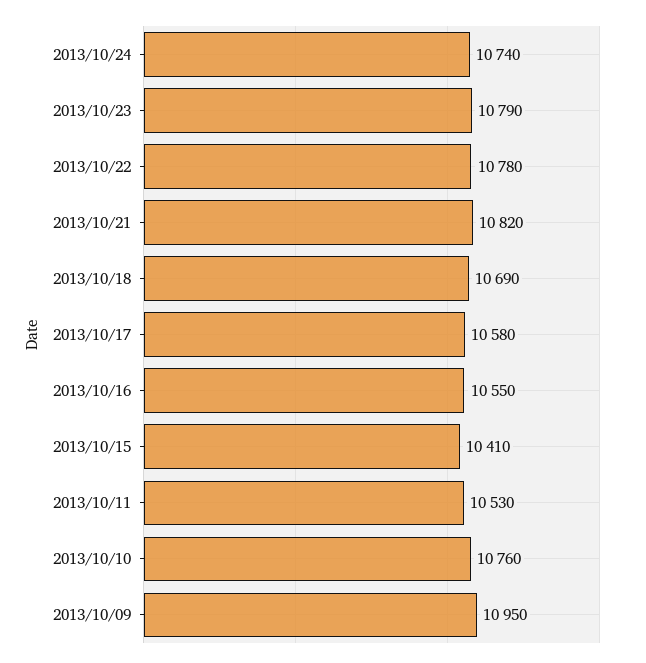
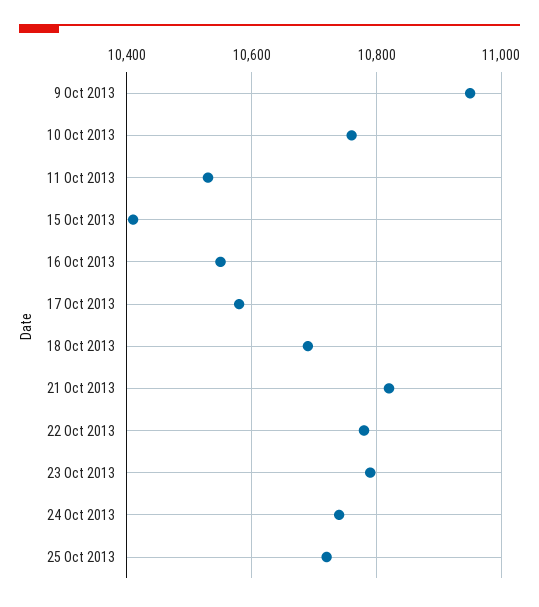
25 Oct 2013: none -> 10720

